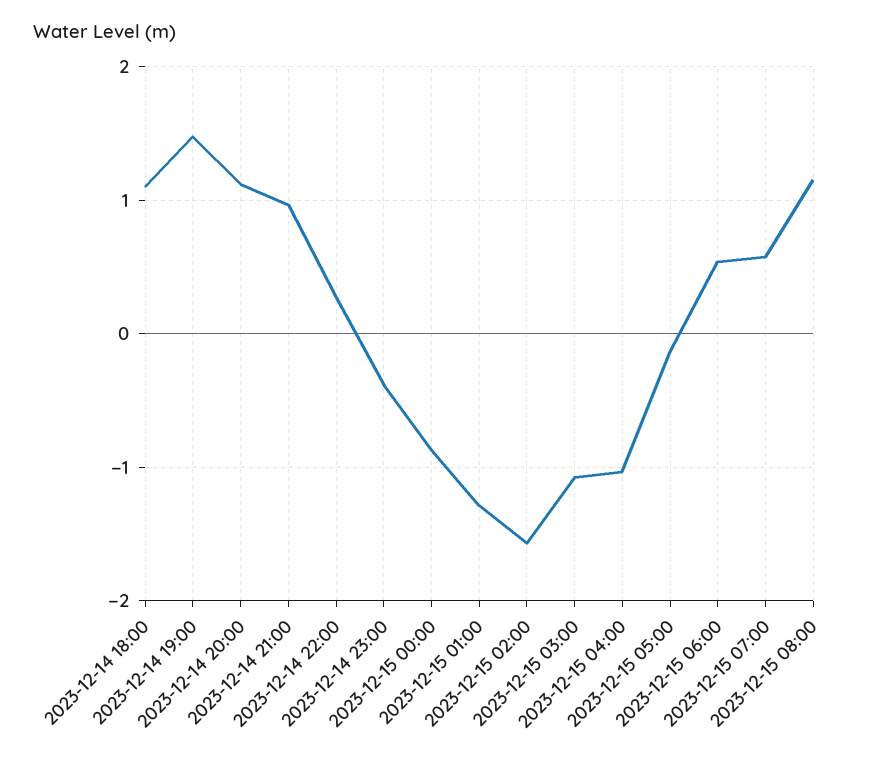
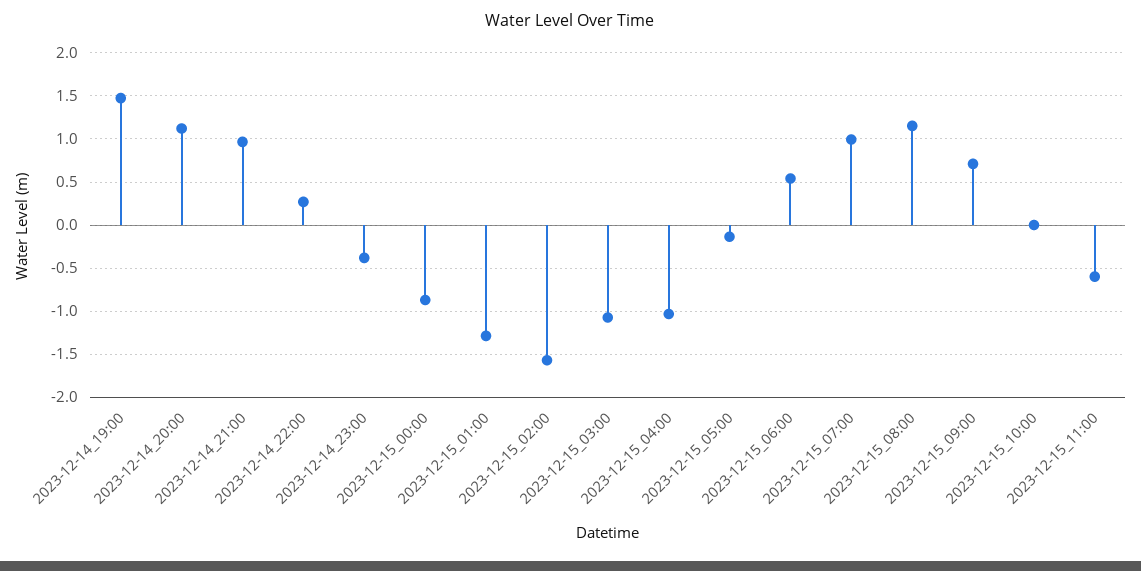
2023-12-14 18:00: 1.1 -> none
2023-12-15 07:00: 0.6 -> 1
2023-12-15_09:00: none -> 0.7
2023-12-15_10:00: none -> 0
2023-12-15_11:00: none -> -0.6

